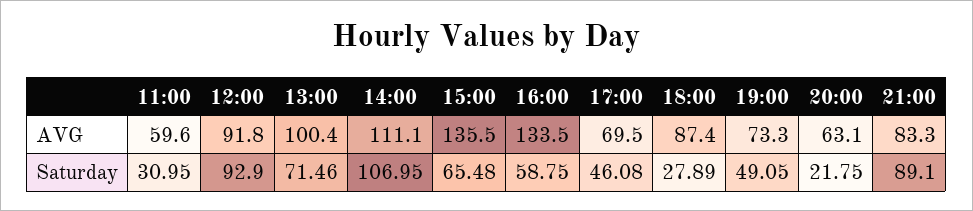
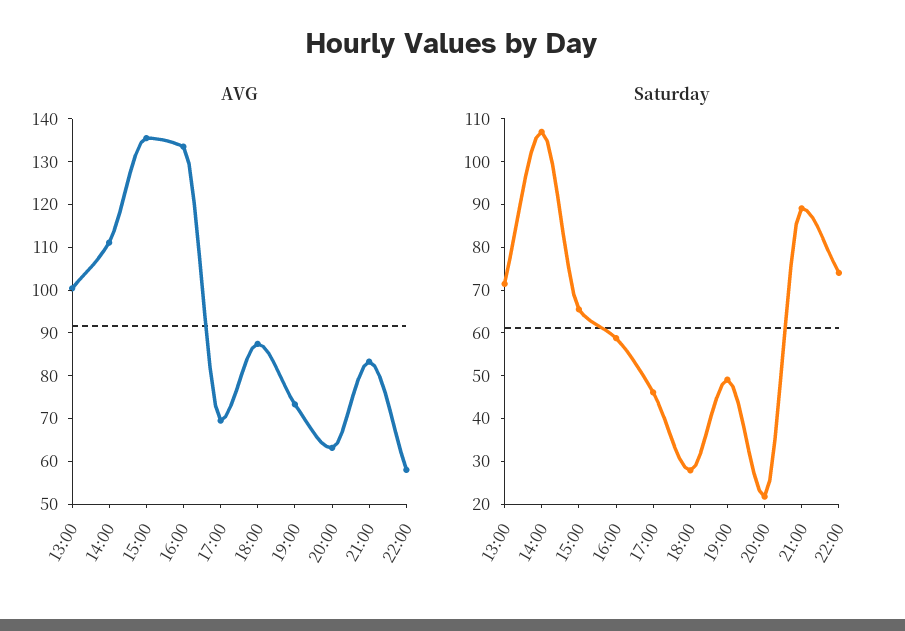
AVG, 11:00: 59.6 -> none
AVG, 12:00: 91.8 -> none
Saturday, 11:00: 30.95 -> none
Saturday, 12:00: 92.9 -> none
AVG, 22:00: none -> 58
Saturday, 22:00: none -> 74

